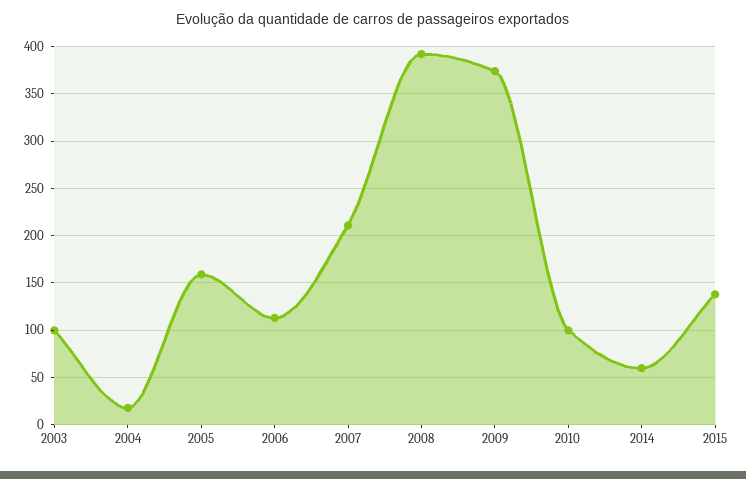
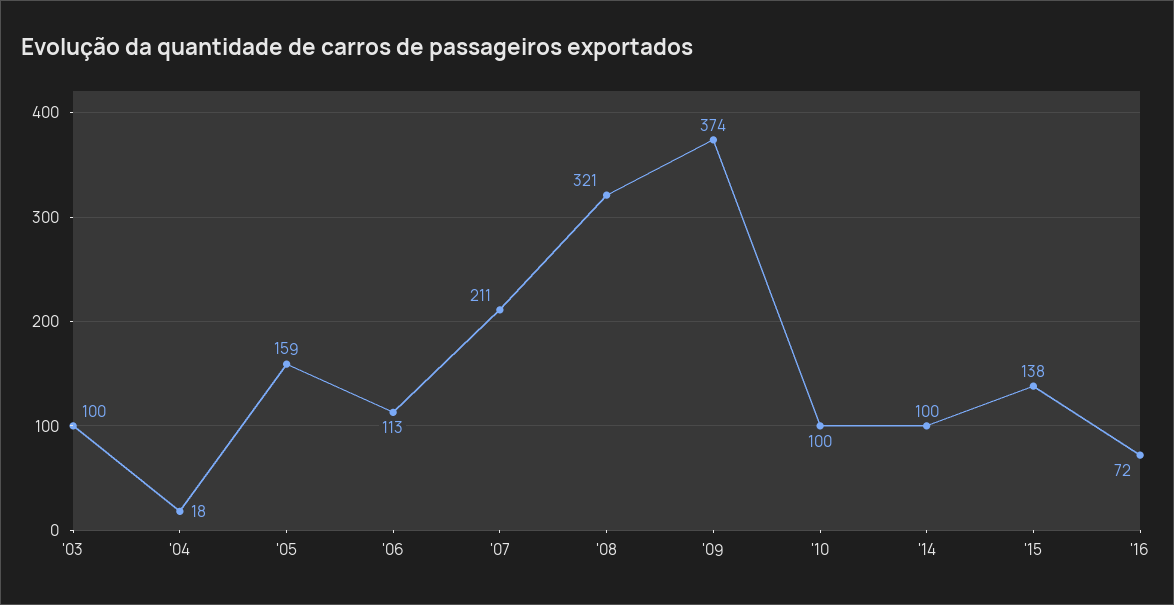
2008: 390 -> 321
2014: 60 -> 100
'16: none -> 72

